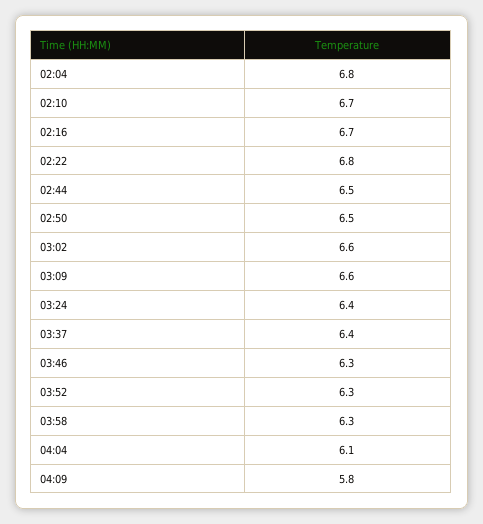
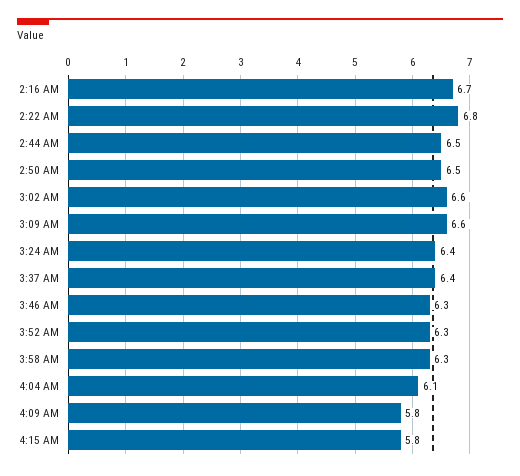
02:04: 6.8 -> none
02:10: 6.7 -> none
4:15 AM: none -> 5.8

